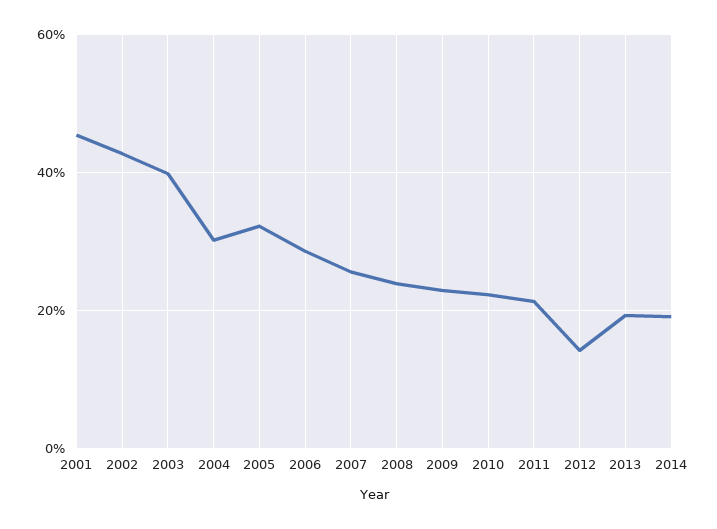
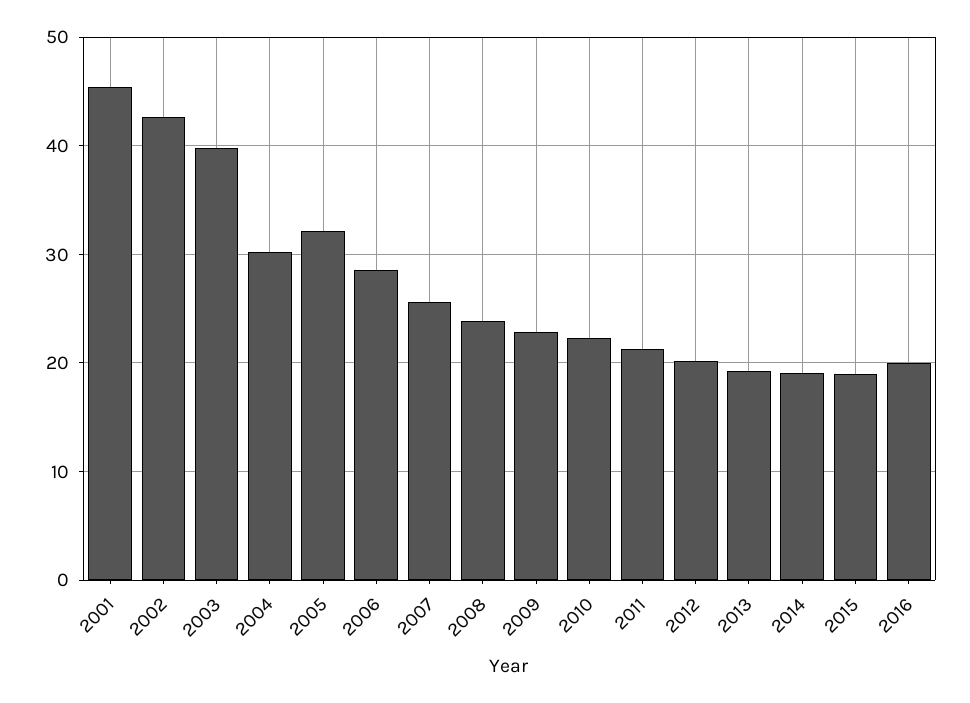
2012: 14 -> 20
2015: none -> 19
2016: none -> 20

